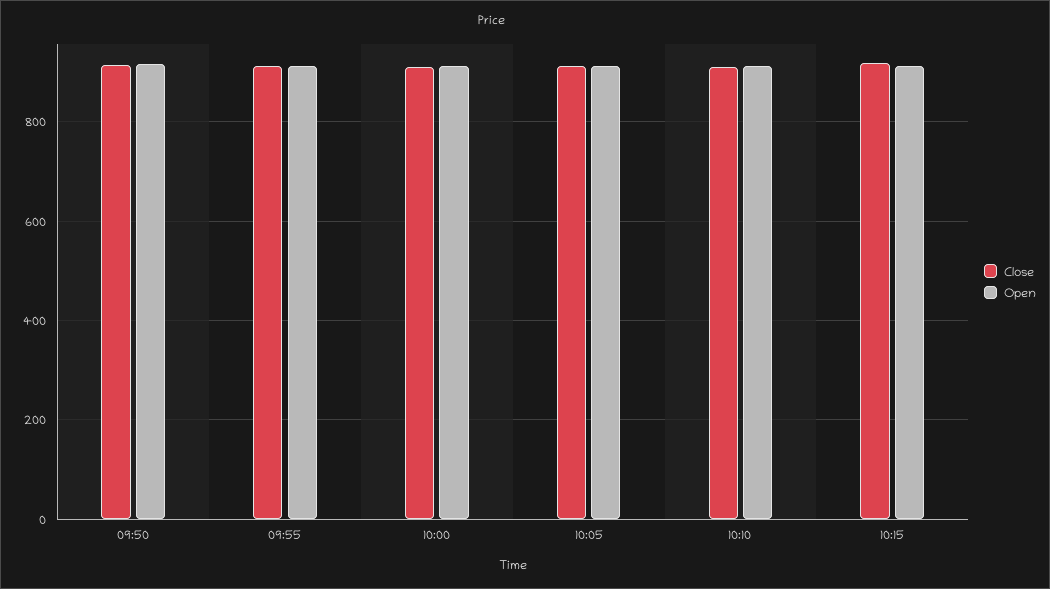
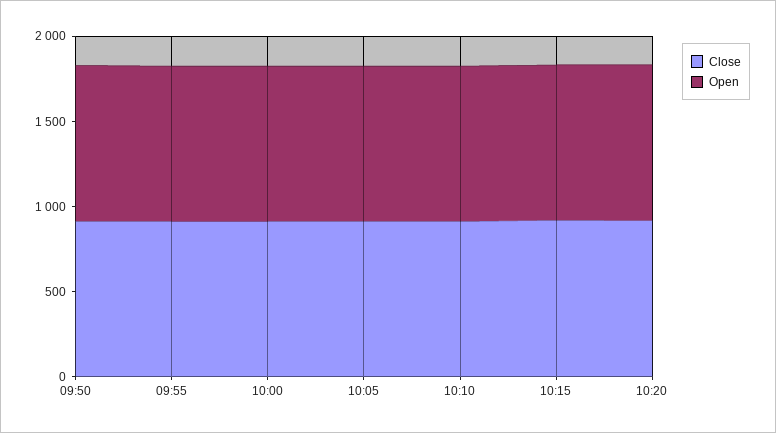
Close, 10:20: none -> 900
Open, 10:20: none -> 900

